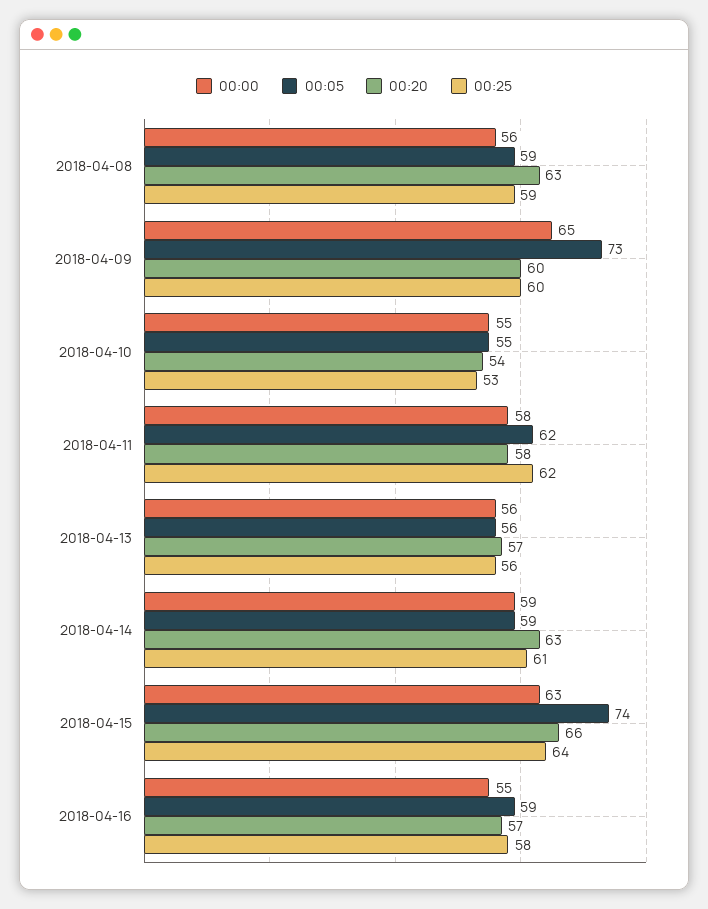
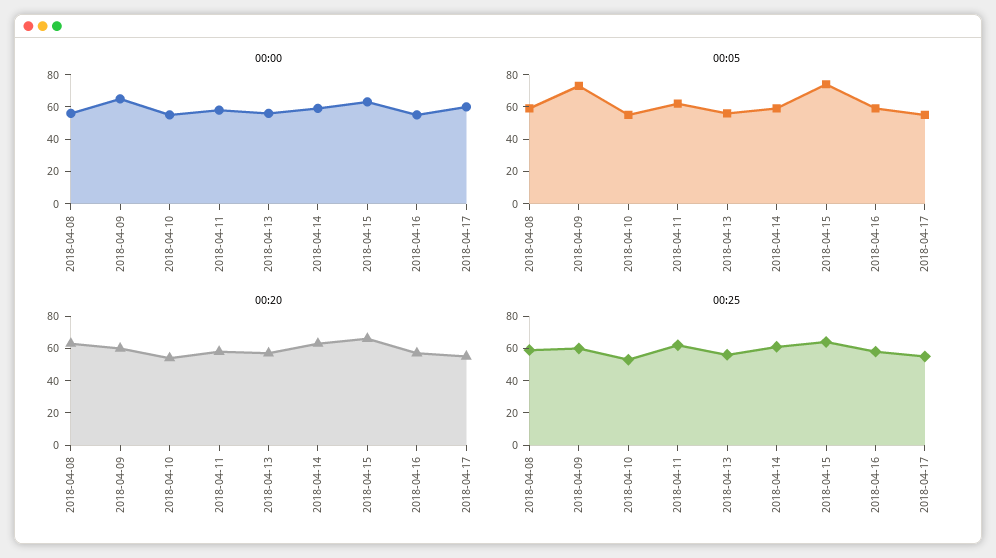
00:00, 2018-04-17: none -> 60
00:05, 2018-04-17: none -> 55
00:20, 2018-04-17: none -> 55
00:25, 2018-04-17: none -> 55

